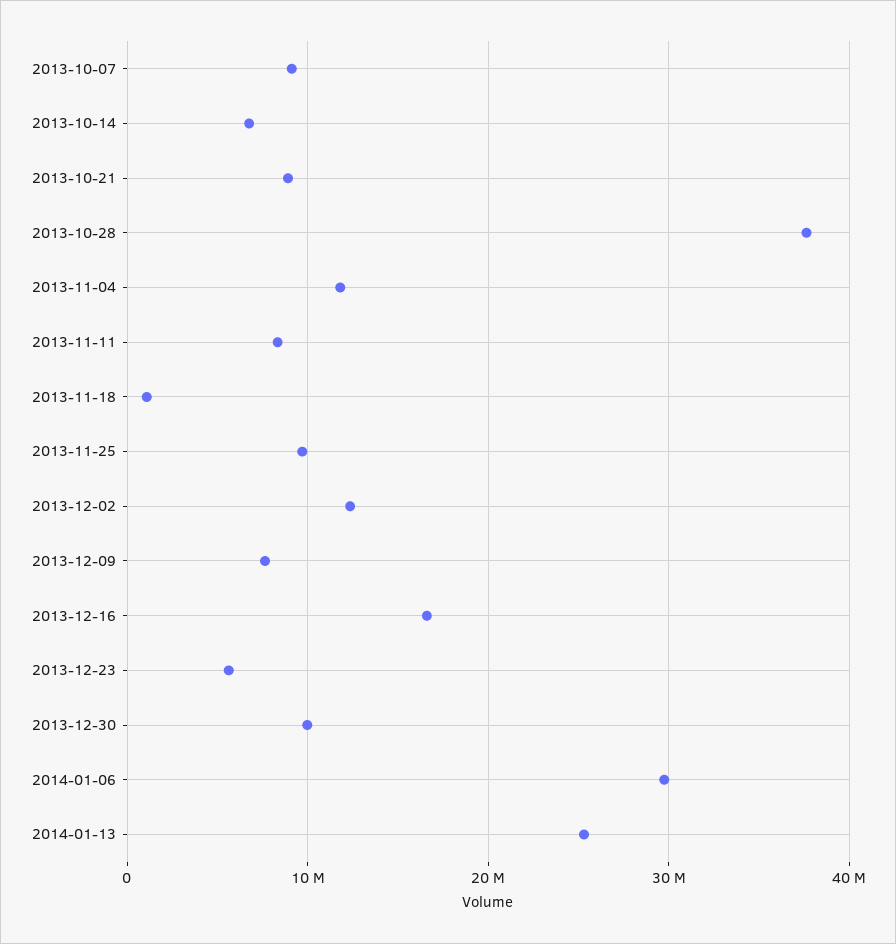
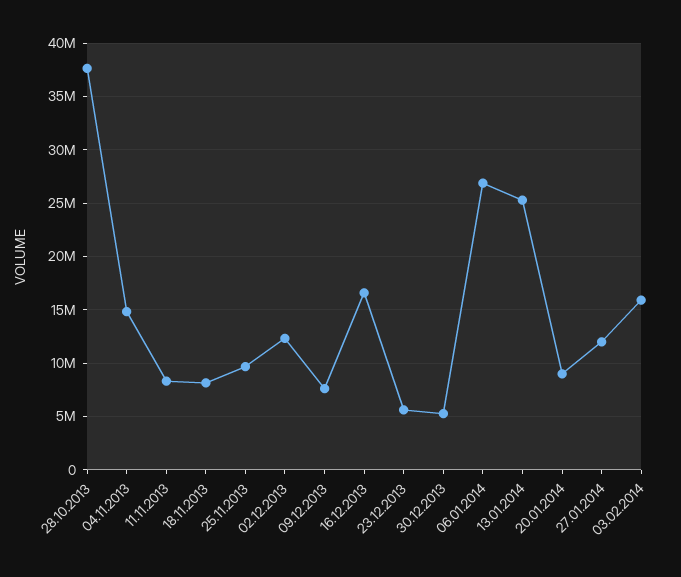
2013-10-07: 9000000 -> none
2013-10-14: 7000000 -> none
2013-10-21: 9000000 -> none
2013-11-04: 12000000 -> 15000000
2013-11-18: 1000000 -> 8000000
2013-12-30: 10000000 -> 5000000
2014-01-06: 30000000 -> 27000000
20.01.2014: none -> 9000000
27.01.2014: none -> 12000000
03.02.2014: none -> 16000000

